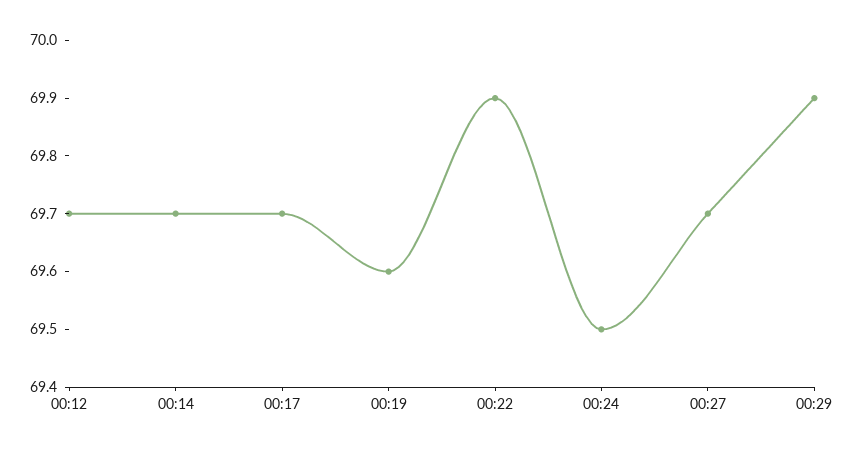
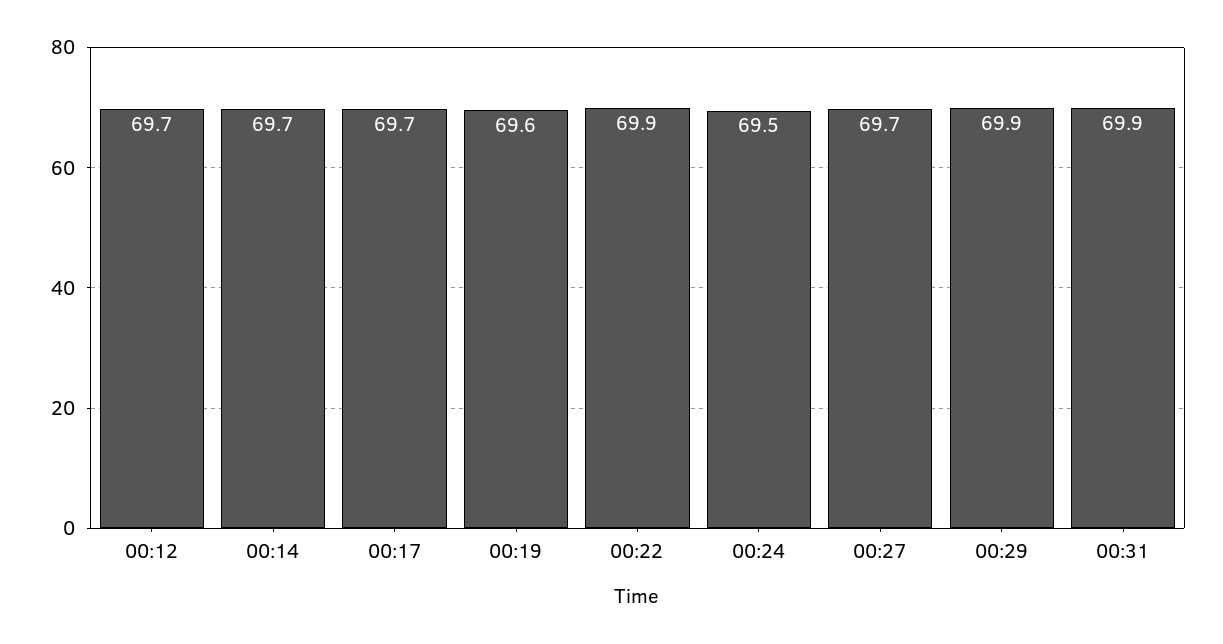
00:31: none -> 69.9

